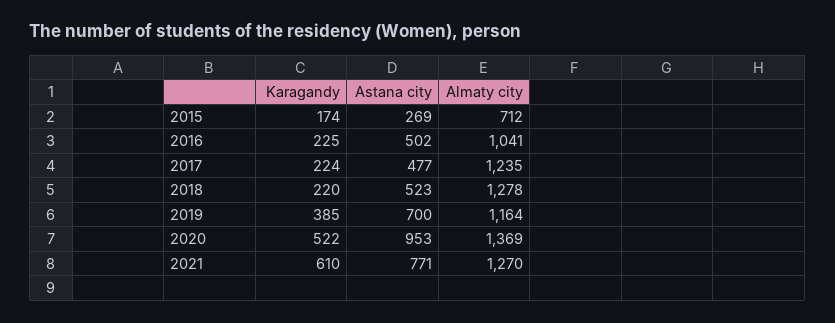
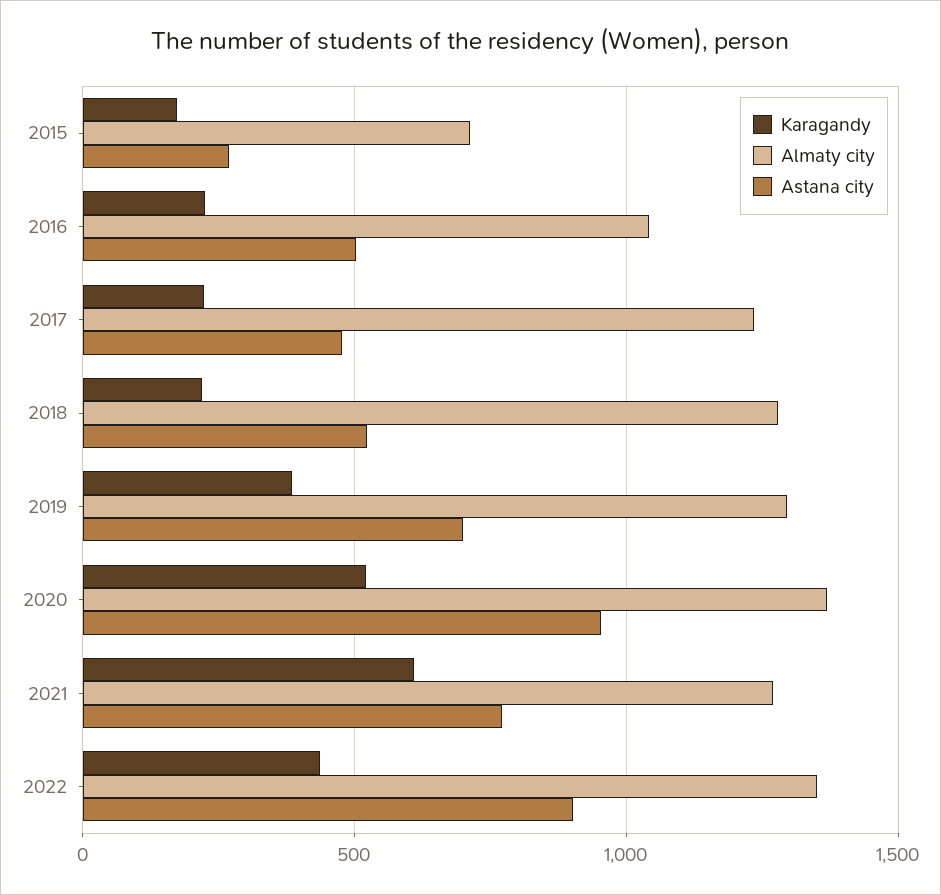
Almaty city, 2019: 1164 -> 1300
Karagandy, 2022: none -> 450
Almaty city, 2022: none -> 1350
Astana city, 2022: none -> 900

